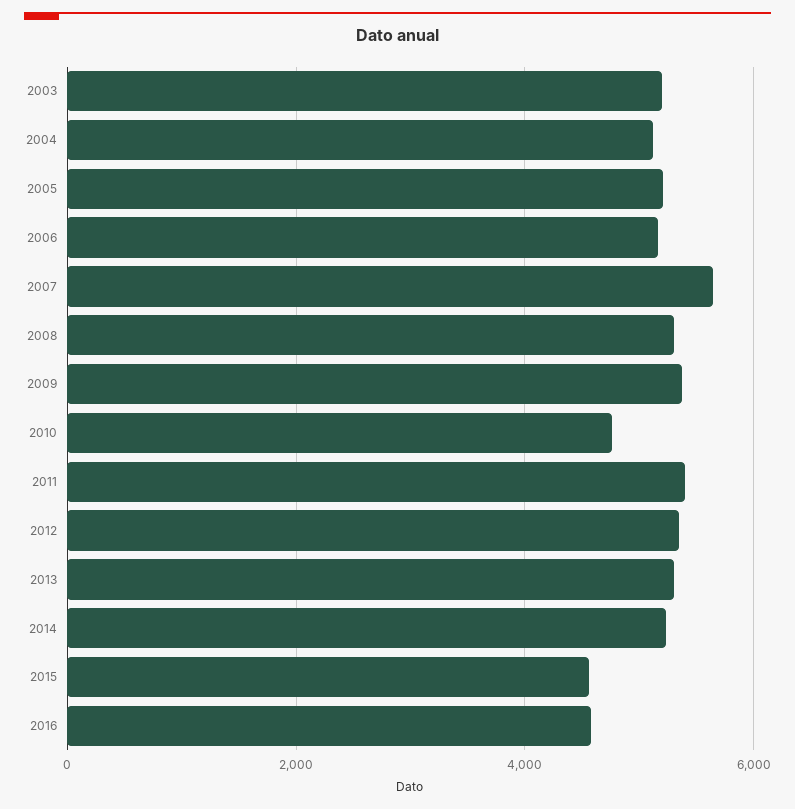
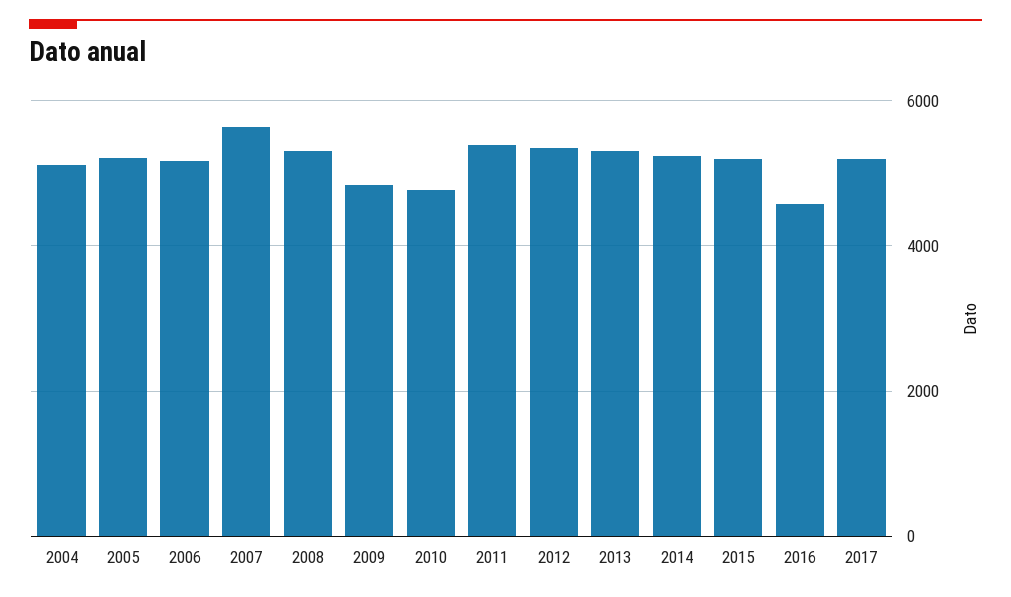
2003: 5200 -> none
2009: 5400 -> 4800
2015: 4600 -> 5200
2017: none -> 5200

